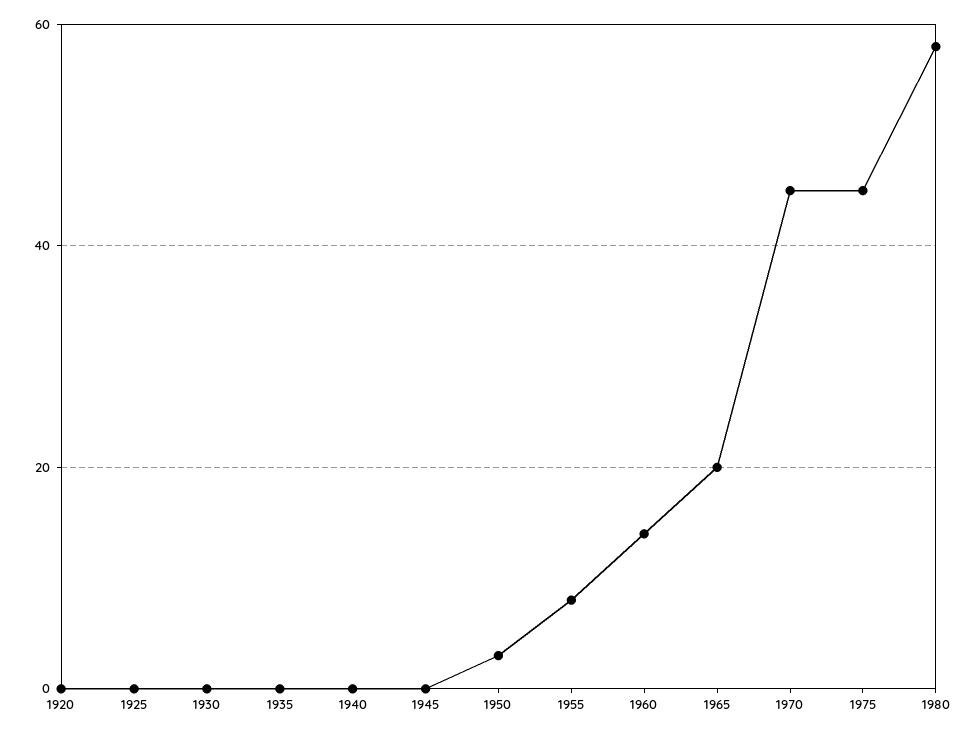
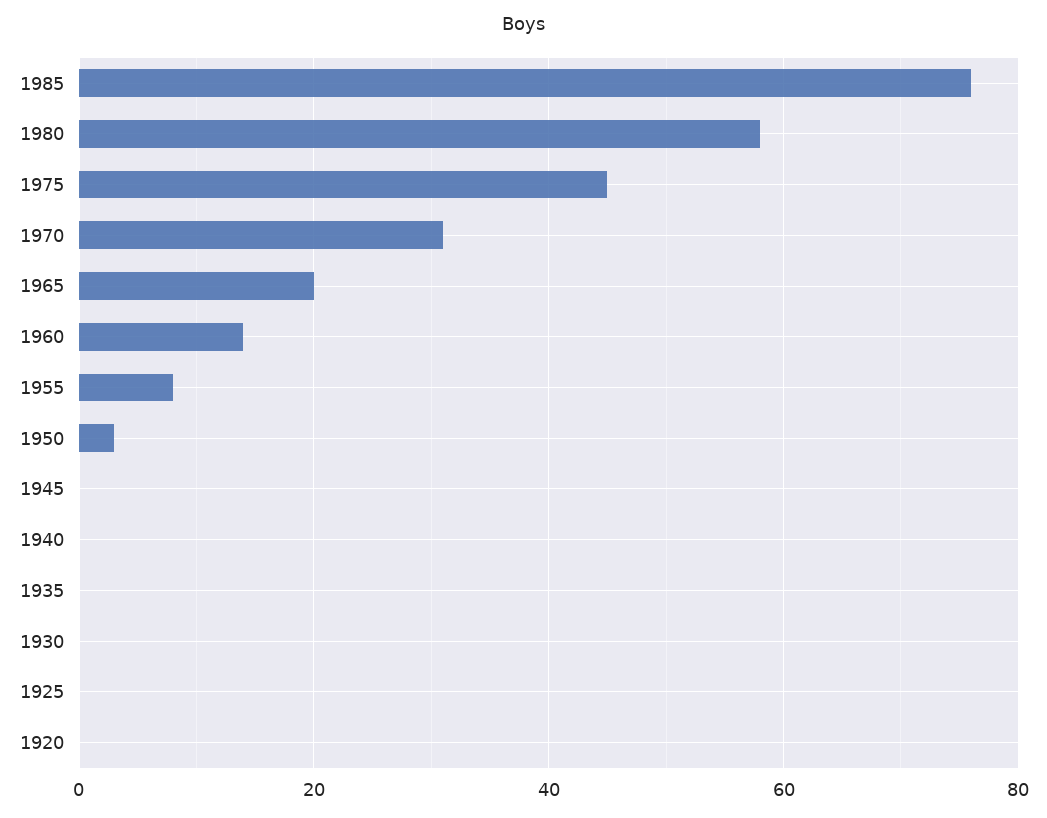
1970: 45 -> 30
1985: none -> 75

